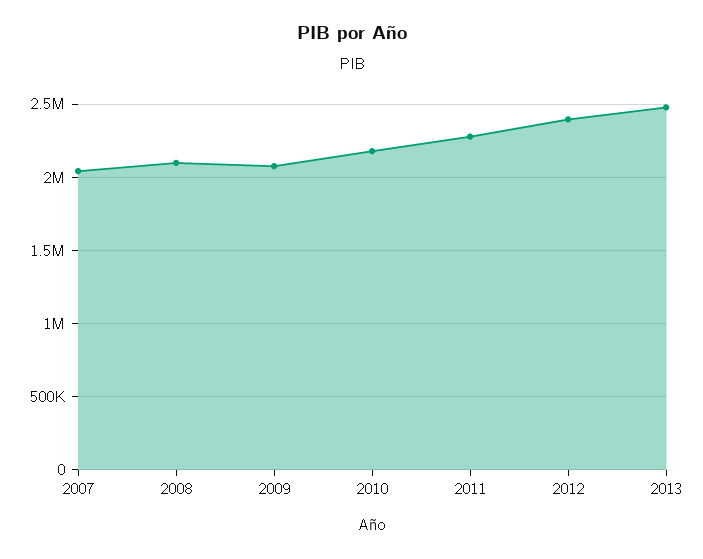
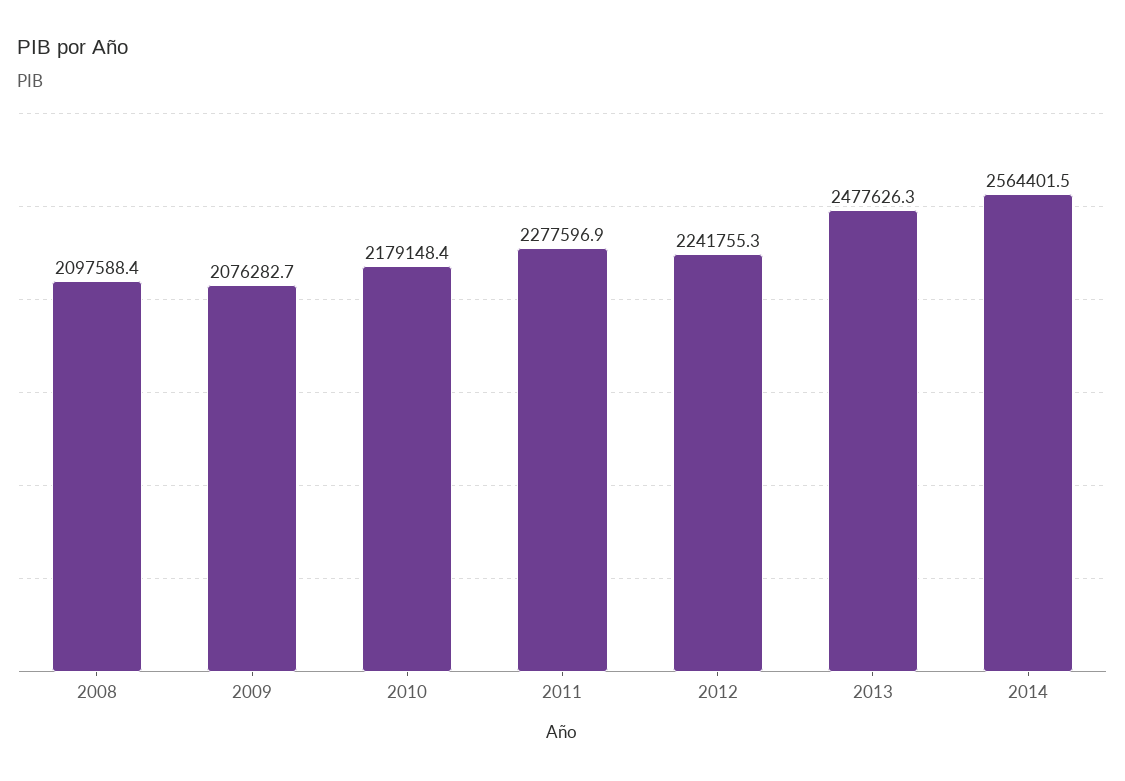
2007: 2050000 -> none
2012: 2400000 -> 2241755.3
2014: none -> 2564401.5

